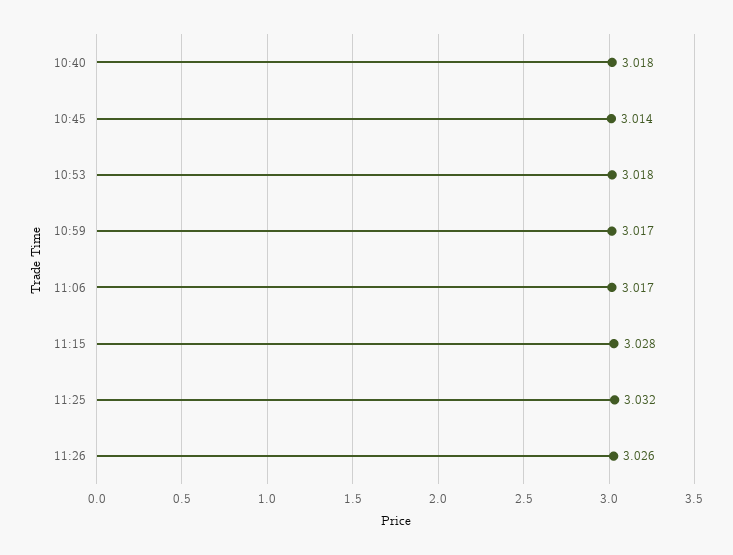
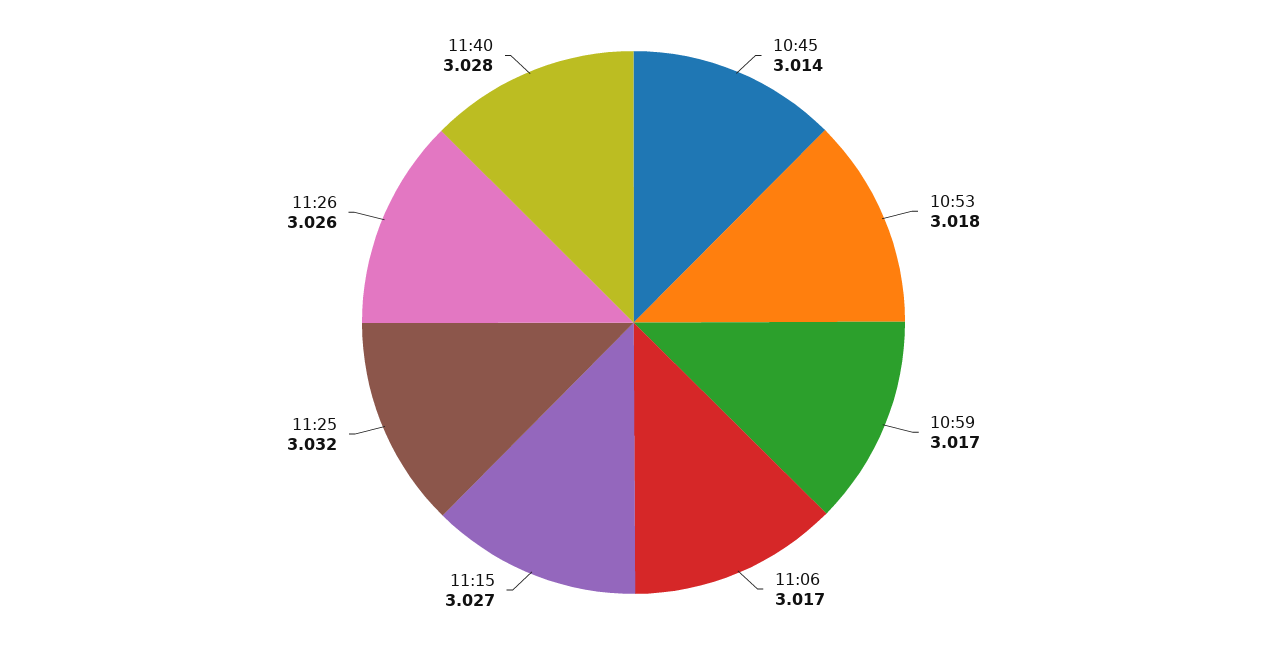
10:40: 3.018 -> none
11:15: 3.028 -> 3.027
11:40: none -> 3.028

